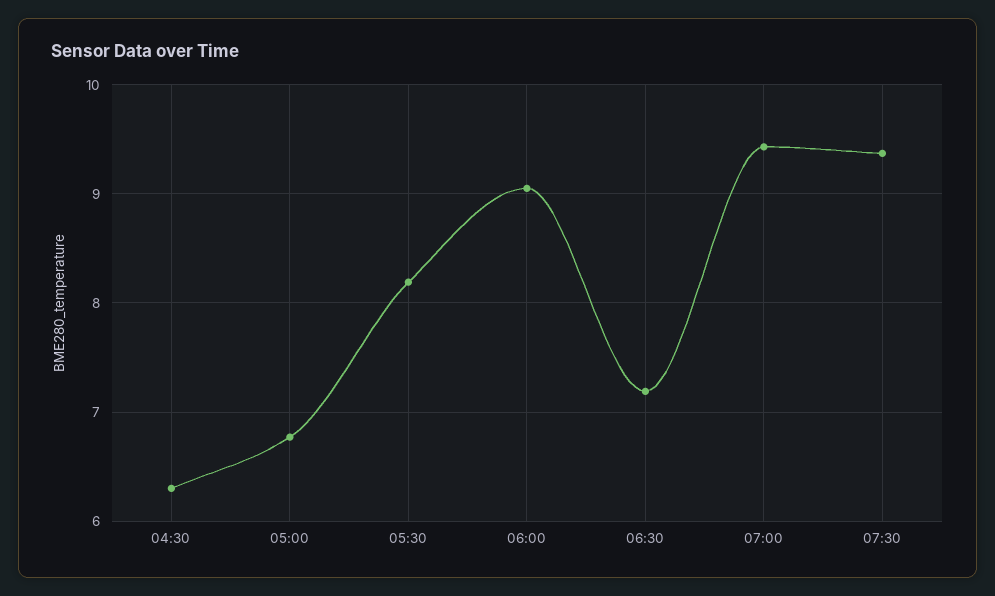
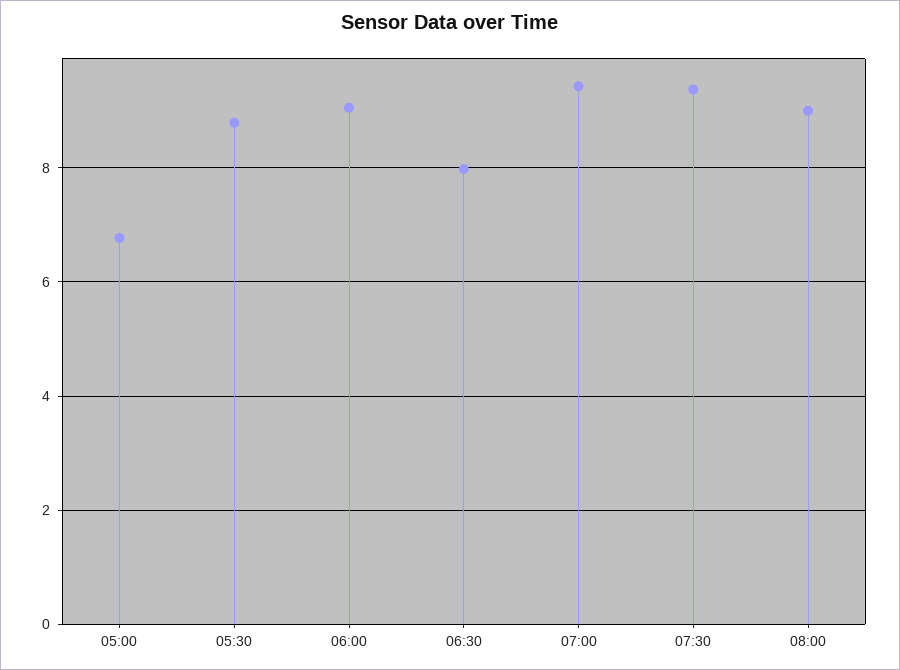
04:30: 6.3 -> none
05:30: 8.2 -> 8.8
06:30: 7.2 -> 8
08:00: none -> 9

